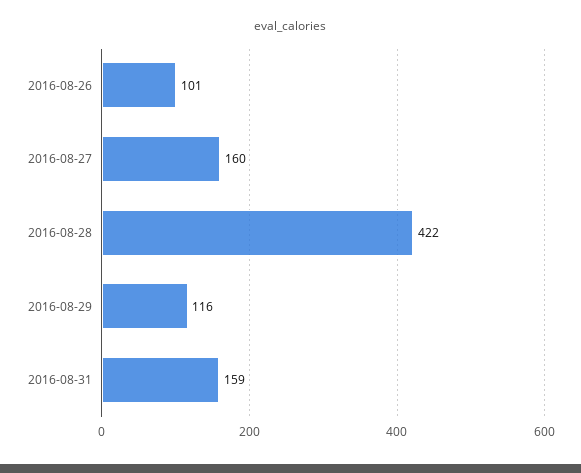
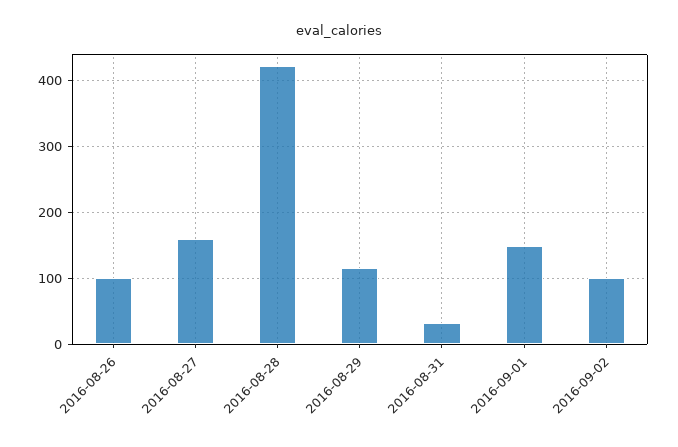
2016-08-31: 159 -> 30
2016-09-01: none -> 150
2016-09-02: none -> 100

